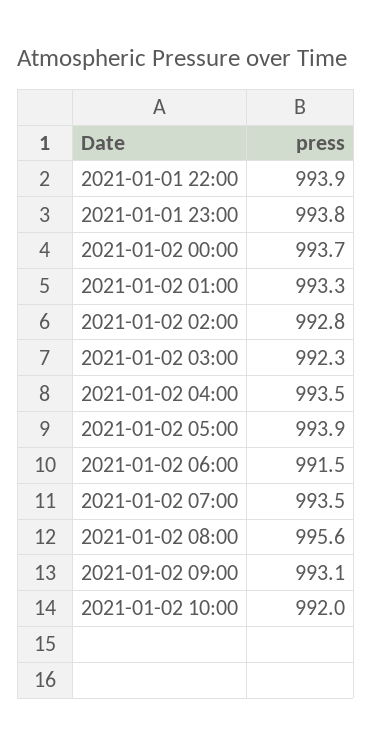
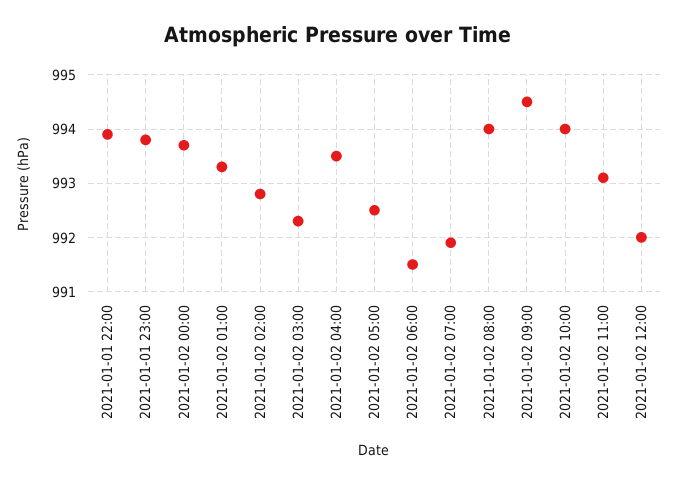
2021-01-02 05:00: 993.9 -> 992.5
2021-01-02 07:00: 993.5 -> 992
2021-01-02 08:00: 995.6 -> 994
2021-01-02 09:00: 993.1 -> 994.5
2021-01-02 10:00: 992 -> 994
2021-01-02 11:00: none -> 993
2021-01-02 12:00: none -> 992

